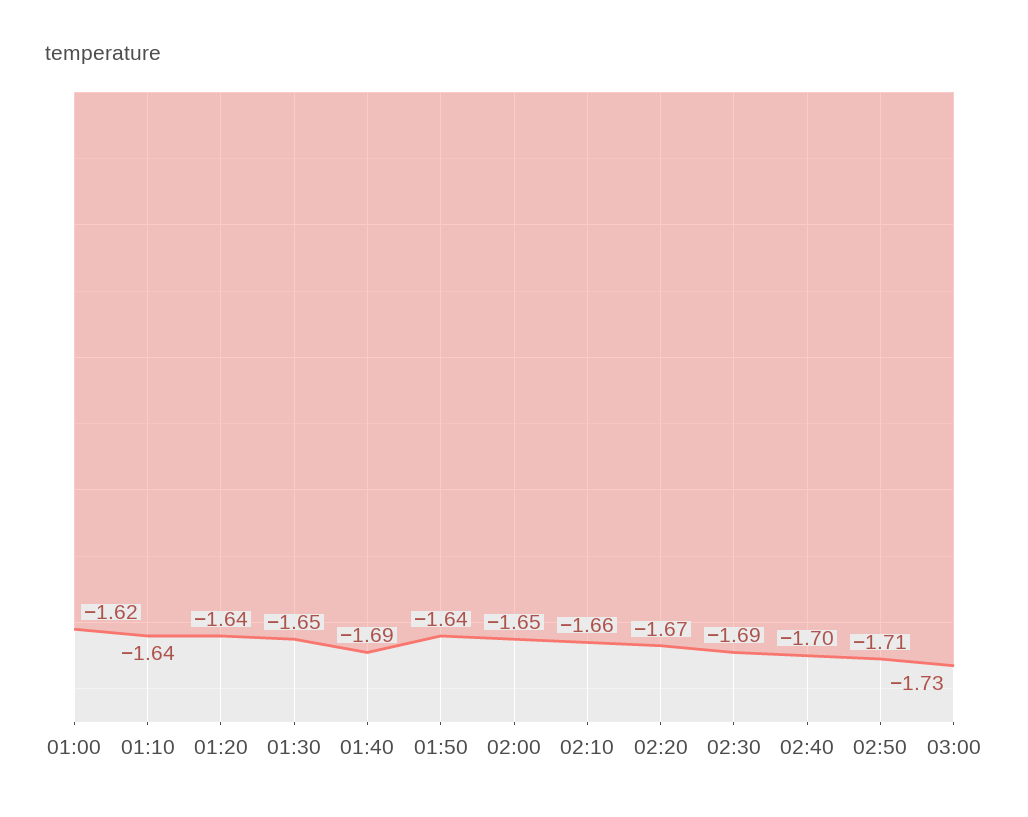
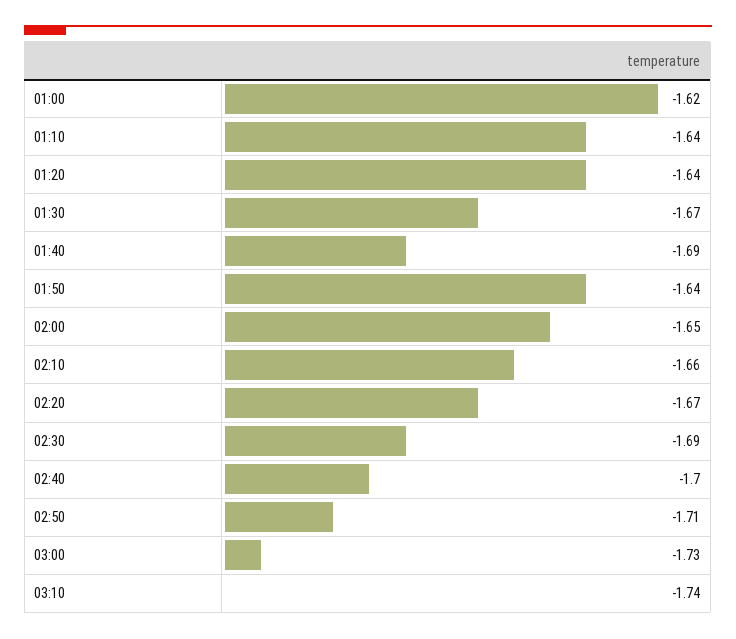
01:30: -1.65 -> -1.67
03:10: none -> -1.74

